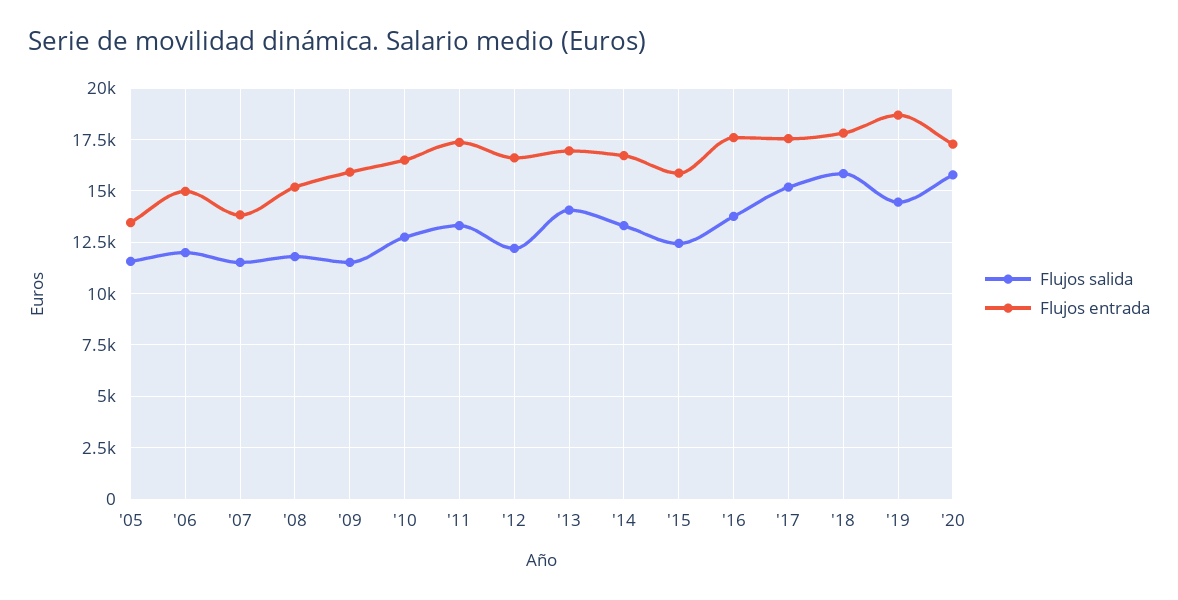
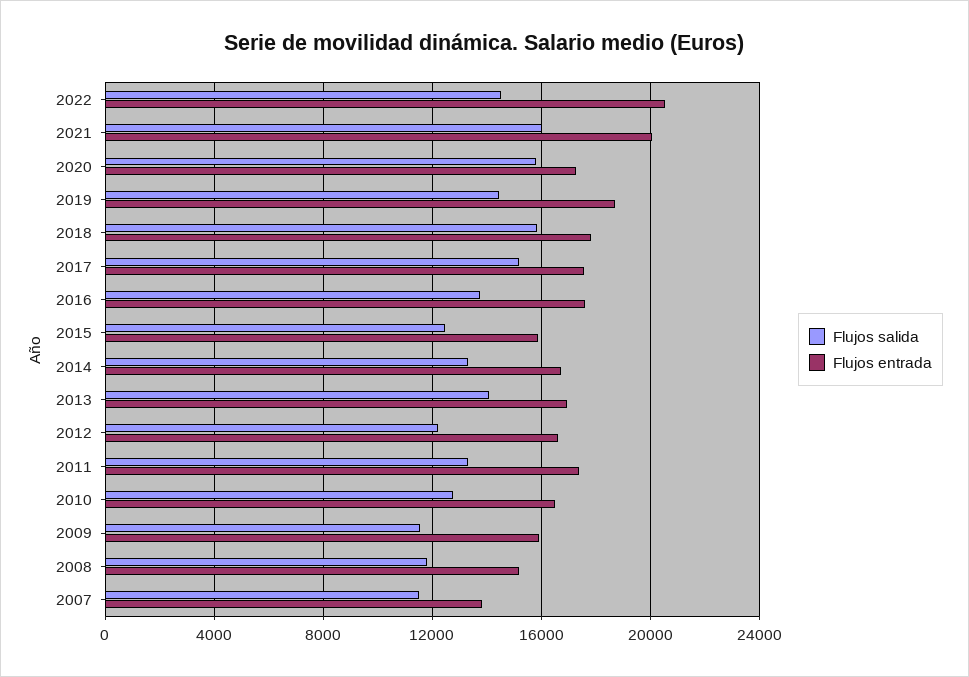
Flujos salida, '05: 11500 -> none
Flujos entrada, '05: 13500 -> none
Flujos salida, '06: 12000 -> none
Flujos entrada, '06: 15000 -> none
Flujos salida, 2022: none -> 14500
Flujos entrada, 2022: none -> 20500
Flujos salida, 2021: none -> 16000
Flujos entrada, 2021: none -> 20000

